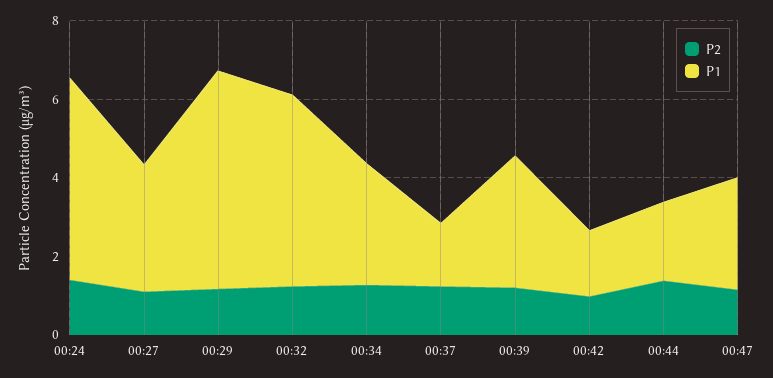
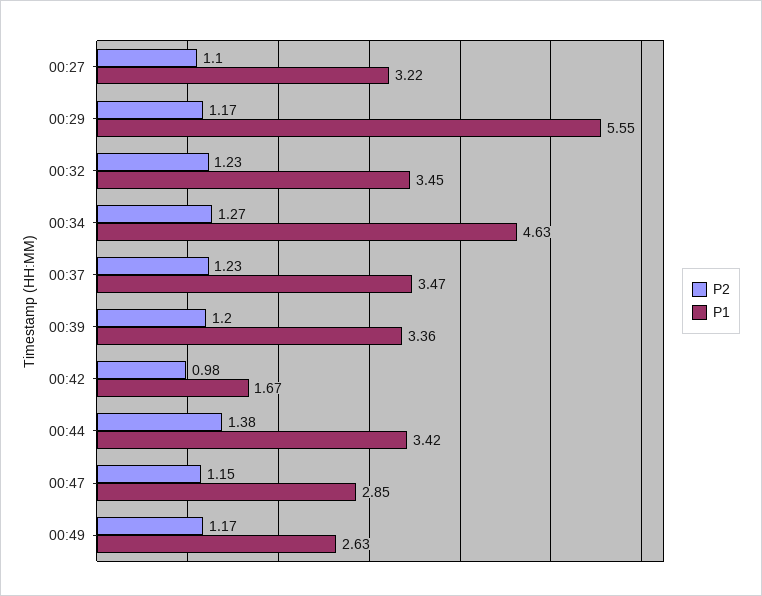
P2, 00:24: 1.5 -> none
P1, 00:24: 5 -> none
P1, 00:32: 5 -> 3.45
P1, 00:34: 3 -> 4.63
P1, 00:37: 1.5 -> 3.47
P1, 00:44: 2 -> 3.42
P2, 00:49: none -> 1.17
P1, 00:49: none -> 2.63

